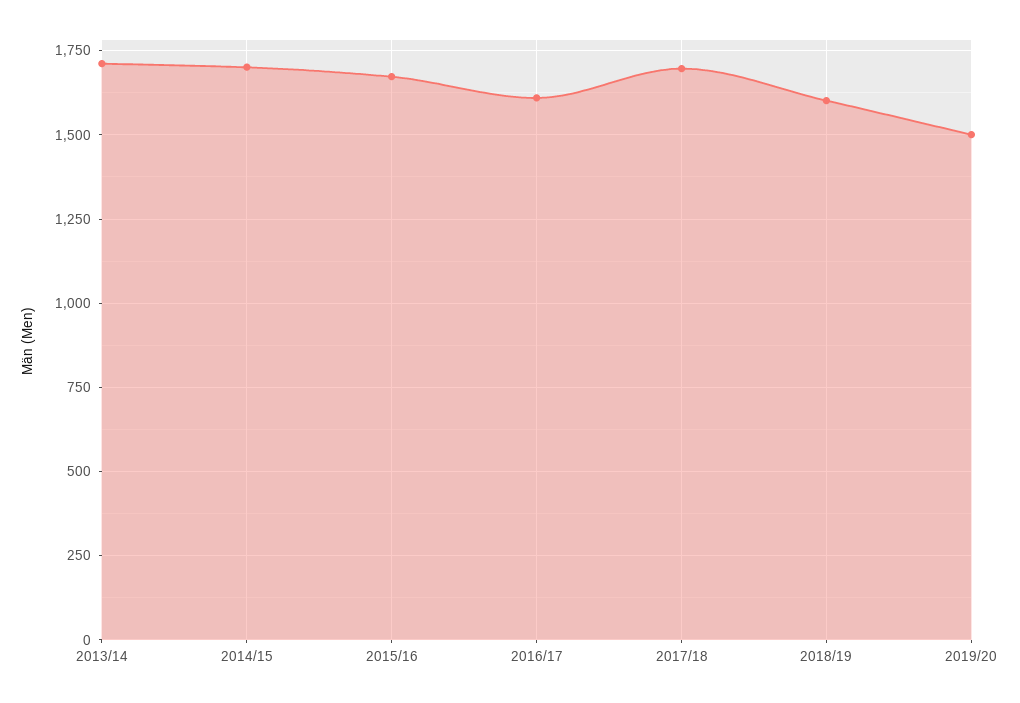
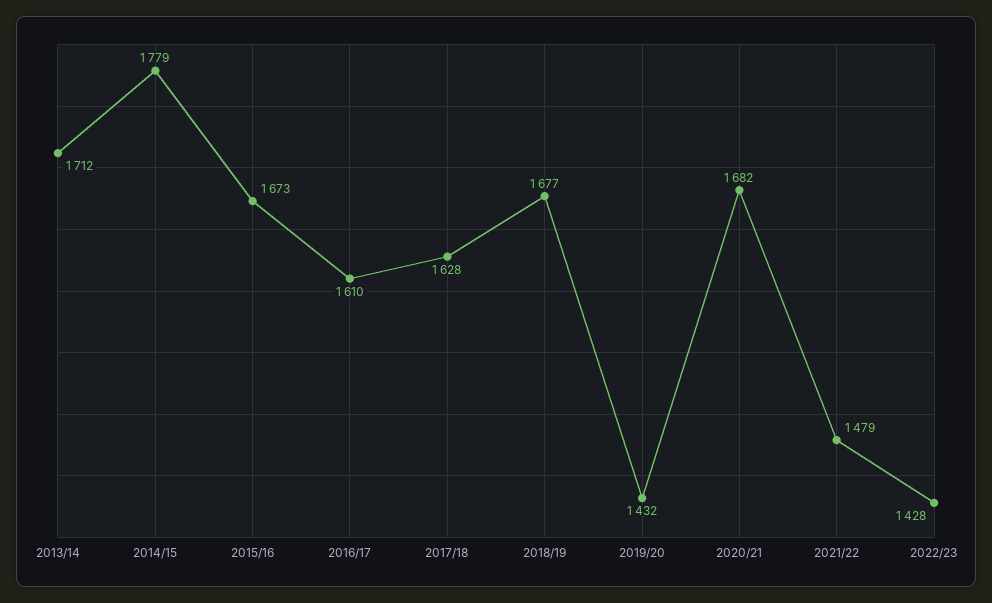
2014/15: 1700 -> 1779
2017/18: 1700 -> 1628
2018/19: 1600 -> 1677
2019/20: 1500 -> 1432
2020/21: none -> 1682
2021/22: none -> 1479
2022/23: none -> 1428

